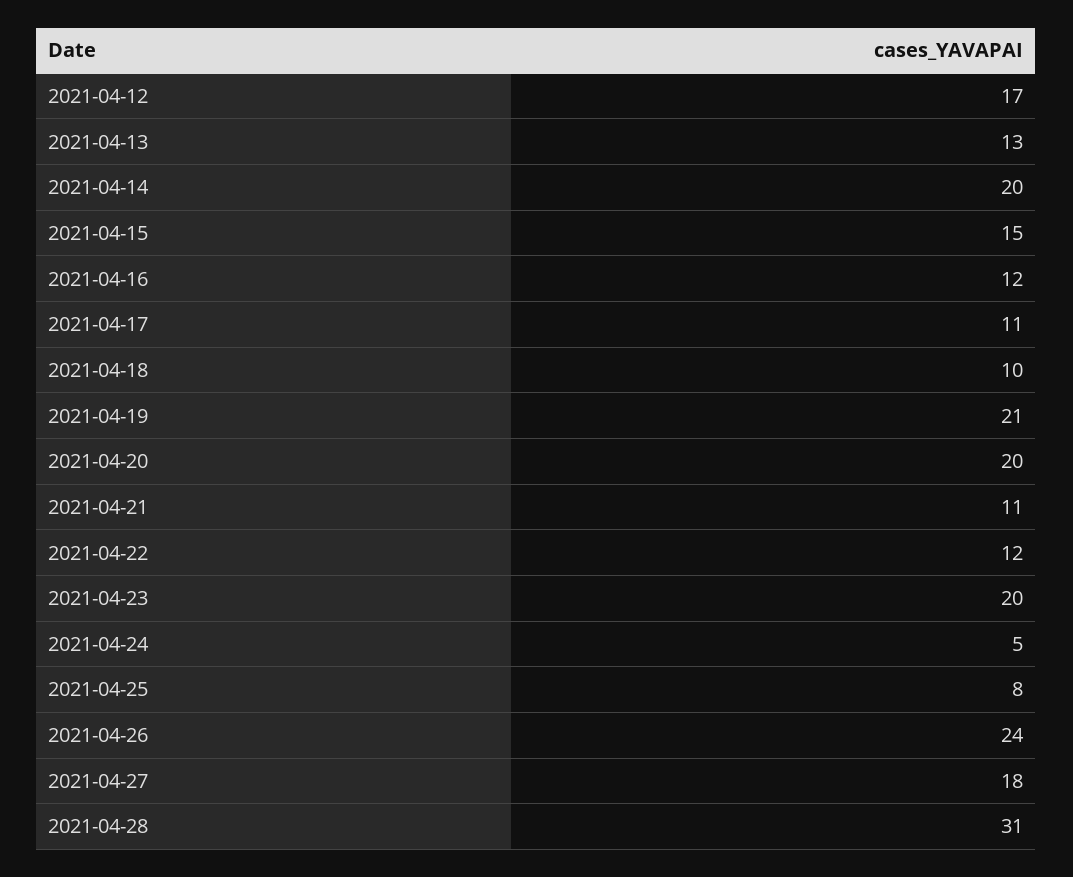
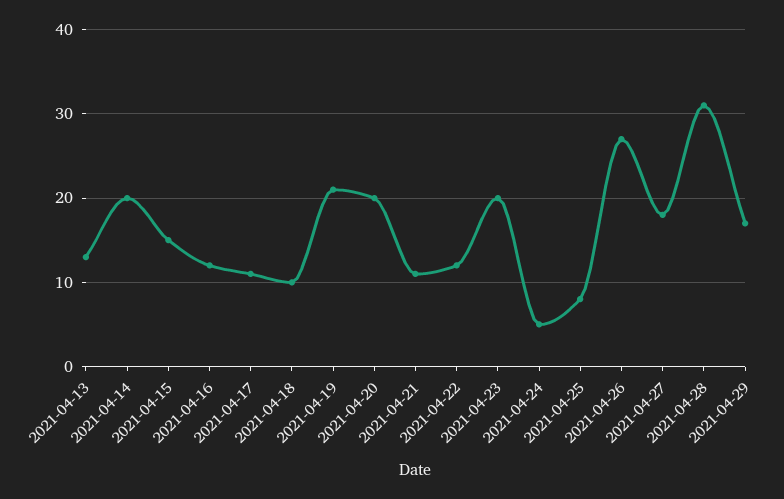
2021-04-12: 17 -> none
2021-04-26: 24 -> 27
2021-04-29: none -> 17

